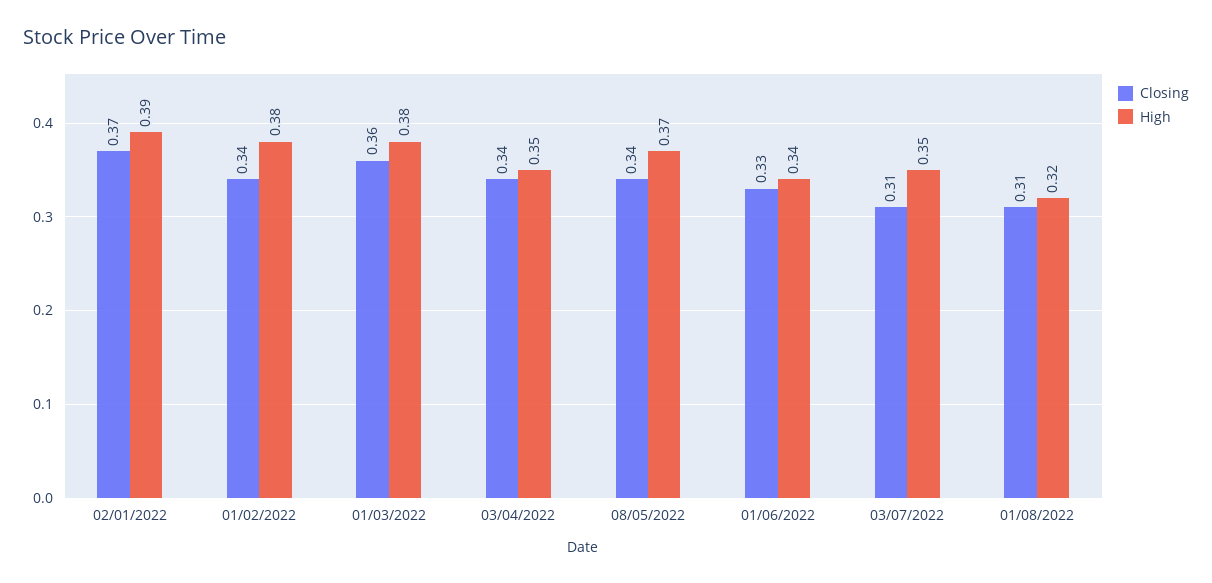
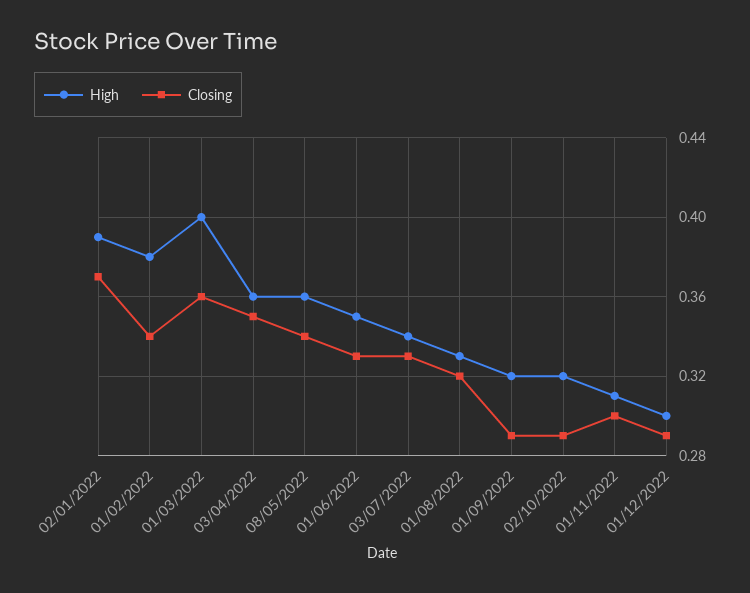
High, 01/03/2022: 0.38 -> 0.4
Closing, 03/04/2022: 0.34 -> 0.35
High, 03/04/2022: 0.35 -> 0.36
High, 08/05/2022: 0.37 -> 0.36
High, 01/06/2022: 0.34 -> 0.35
Closing, 03/07/2022: 0.31 -> 0.33
High, 03/07/2022: 0.35 -> 0.34
Closing, 01/08/2022: 0.31 -> 0.32
High, 01/08/2022: 0.32 -> 0.33
High, 01/09/2022: none -> 0.32
Closing, 01/09/2022: none -> 0.29
High, 02/10/2022: none -> 0.32
Closing, 02/10/2022: none -> 0.29
High, 01/11/2022: none -> 0.31
Closing, 01/11/2022: none -> 0.3
High, 01/12/2022: none -> 0.3
Closing, 01/12/2022: none -> 0.29

